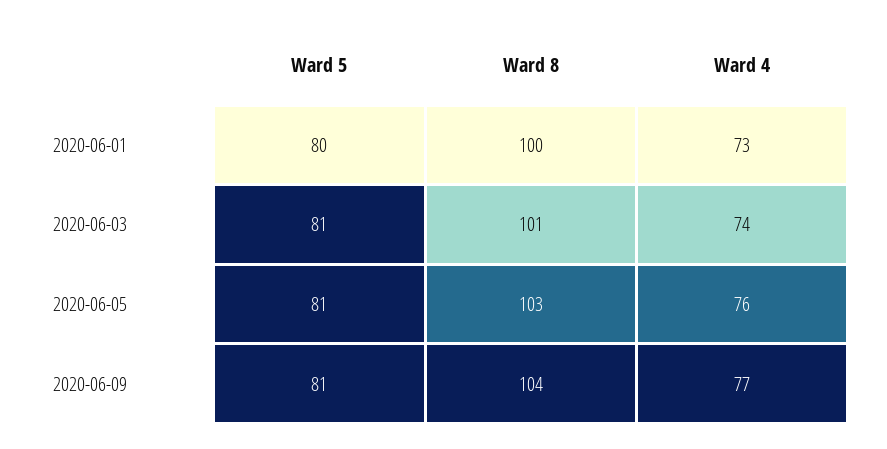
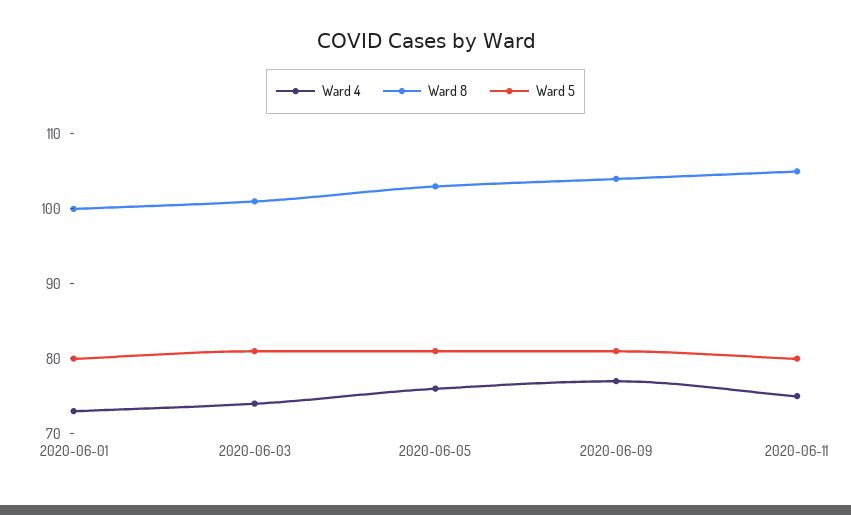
Ward 4, 2020-06-11: none -> 75
Ward 8, 2020-06-11: none -> 105
Ward 5, 2020-06-11: none -> 80

